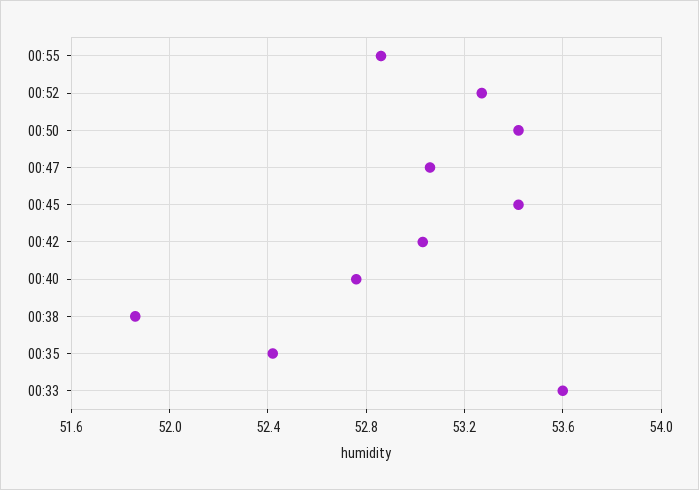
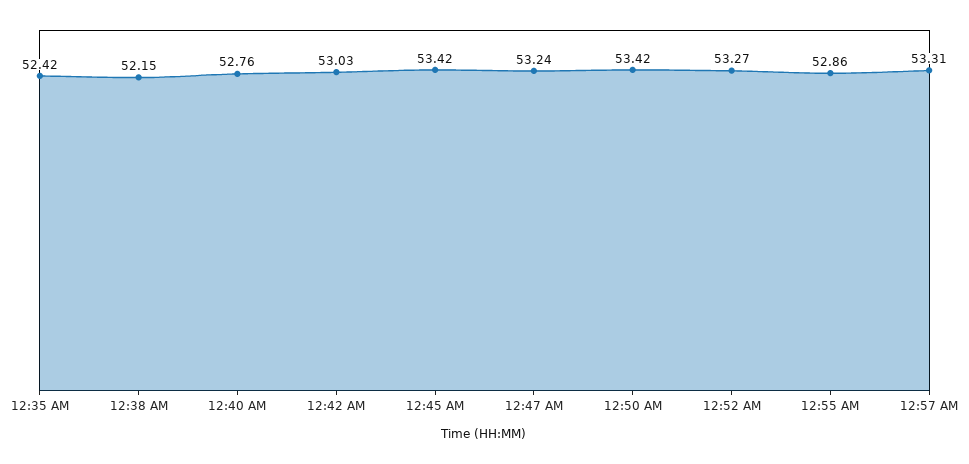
00:47: 53.05 -> 53.24
00:38: 51.85 -> 52.15
00:33: 53.6 -> none
12:57 AM: none -> 53.31

